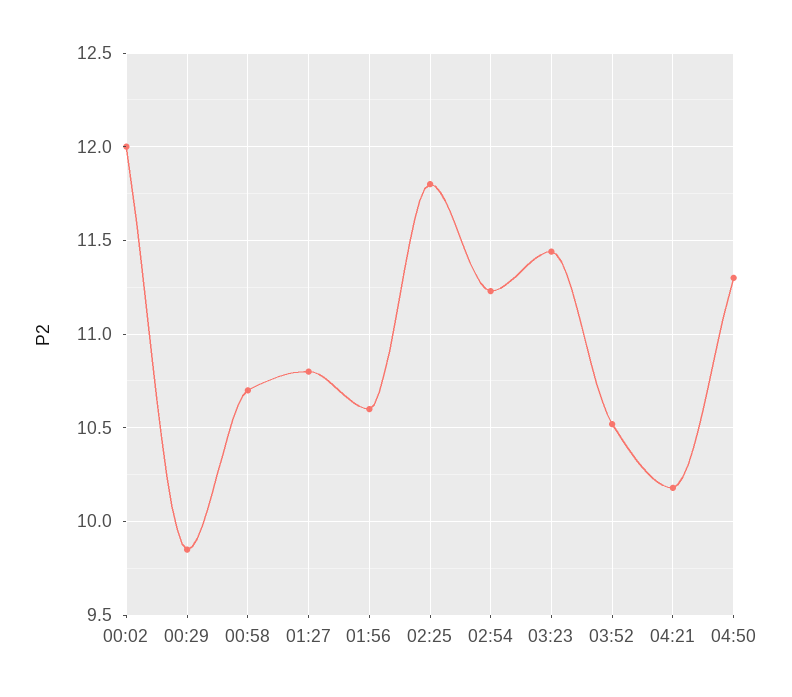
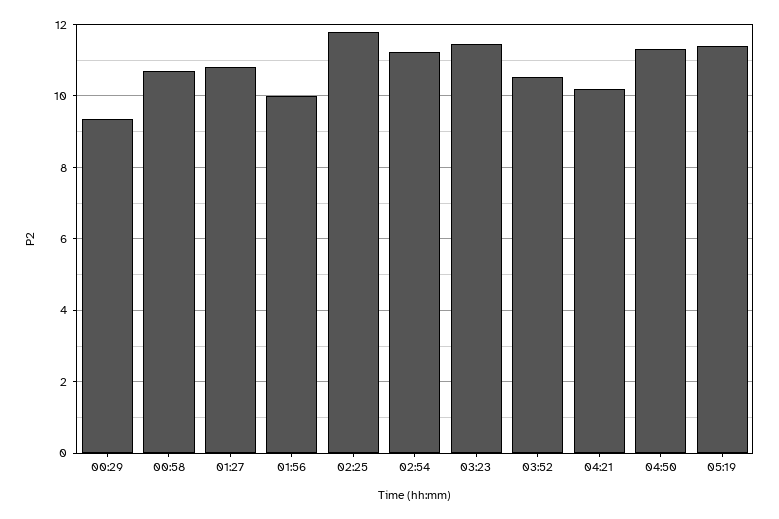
00:02: 12 -> none
00:29: 9.85 -> 9.4
01:56: 10.6 -> 10
05:19: none -> 11.4

